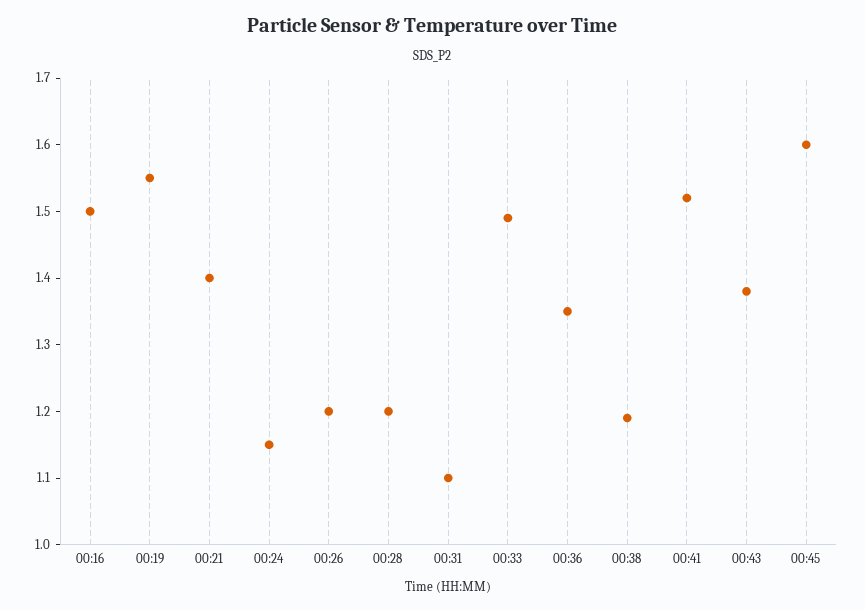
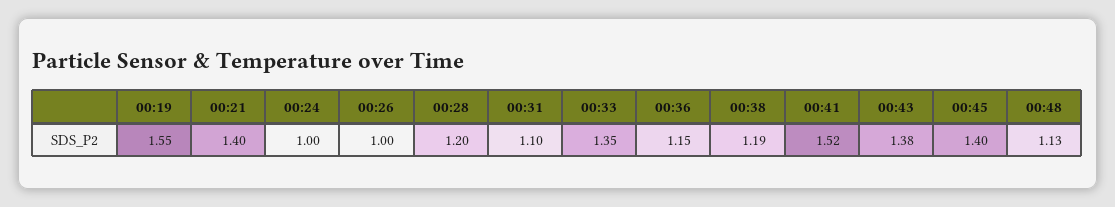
00:16: 1.5 -> none
00:24: 1.15 -> 1
00:26: 1.2 -> 1
00:33: 1.5 -> 1.35
00:36: 1.35 -> 1.15
00:45: 1.6 -> 1.4
00:48: none -> 1.13

